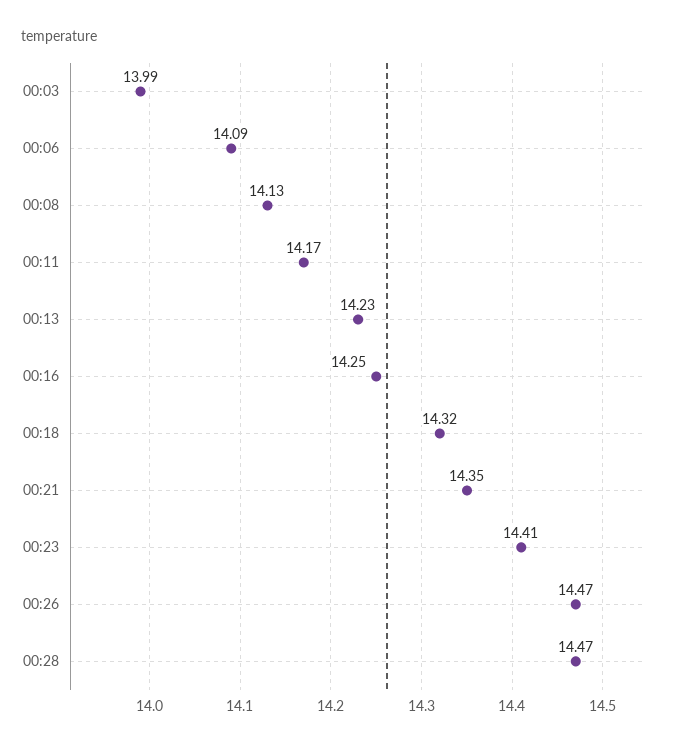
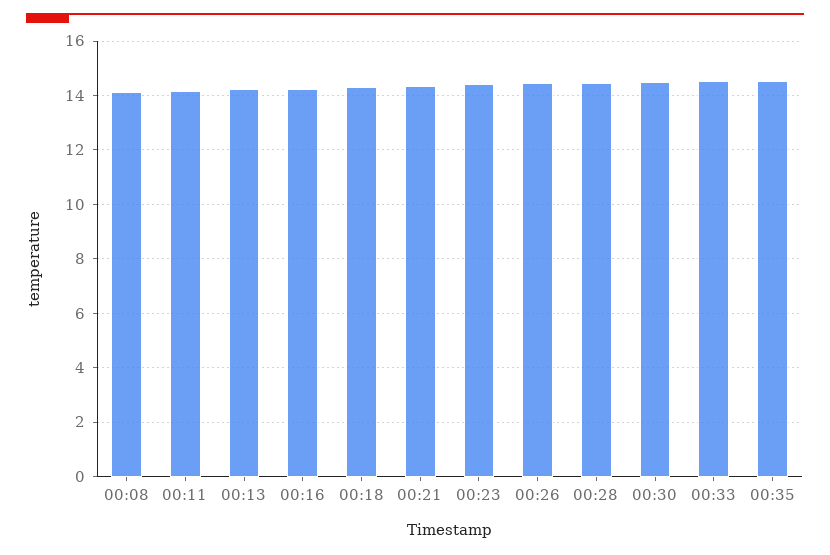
00:03: 13.99 -> none
00:06: 14.09 -> none
00:30: none -> 14.5
00:33: none -> 14.5
00:35: none -> 14.5

